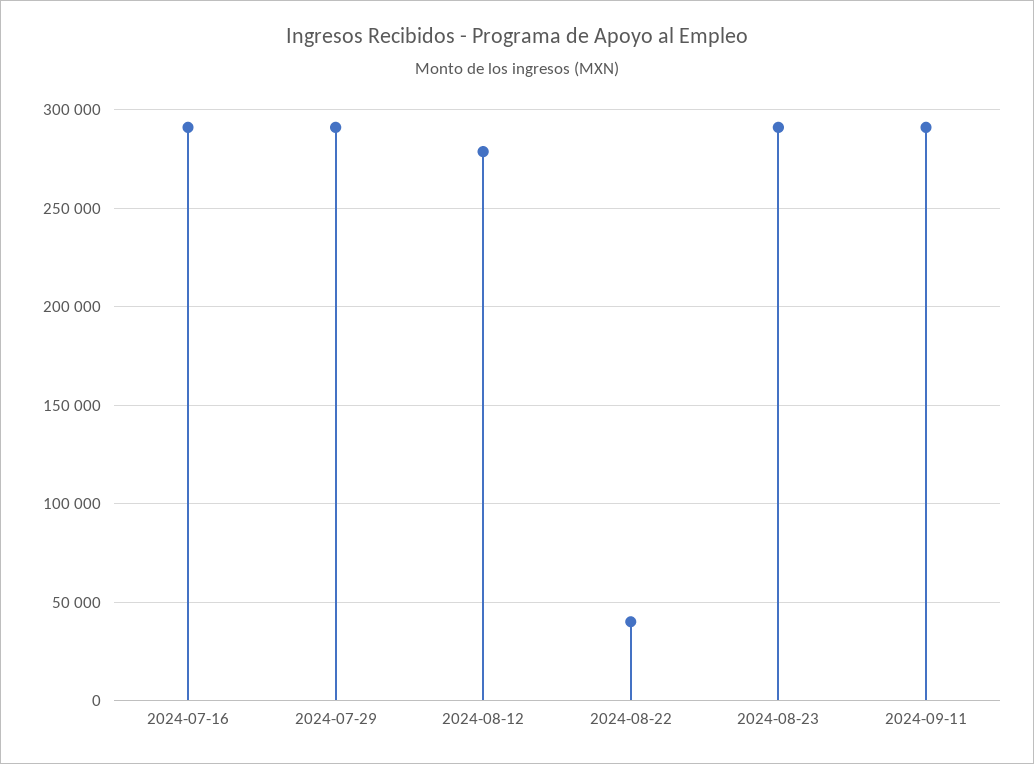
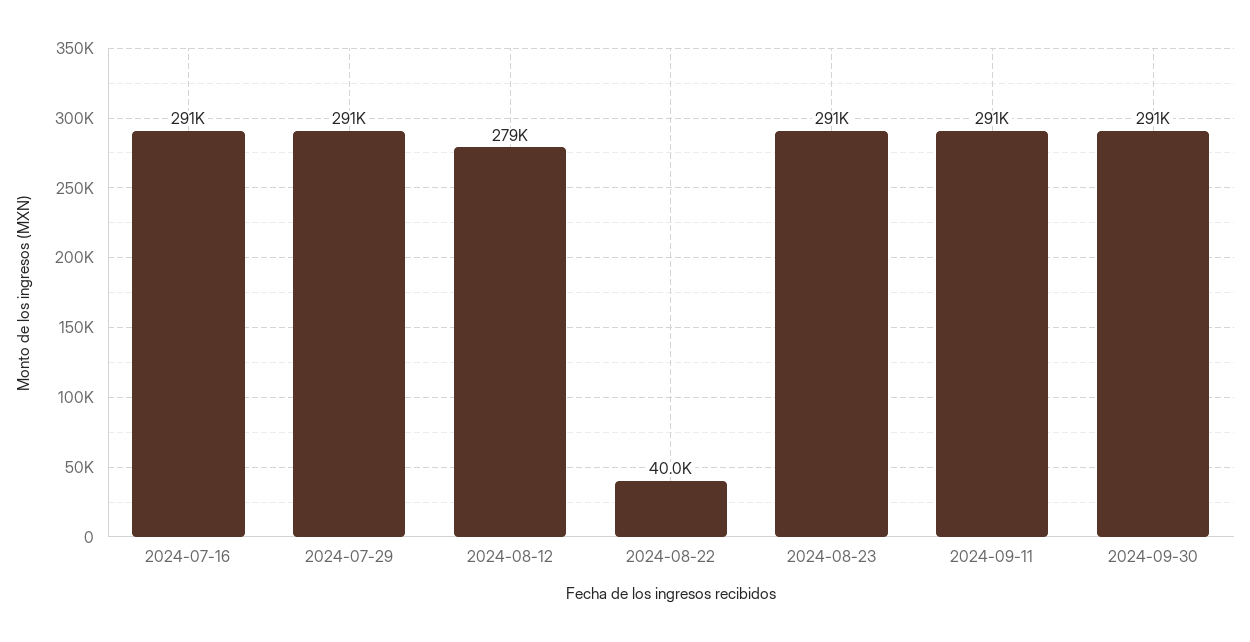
2024-09-30: none -> 291000

